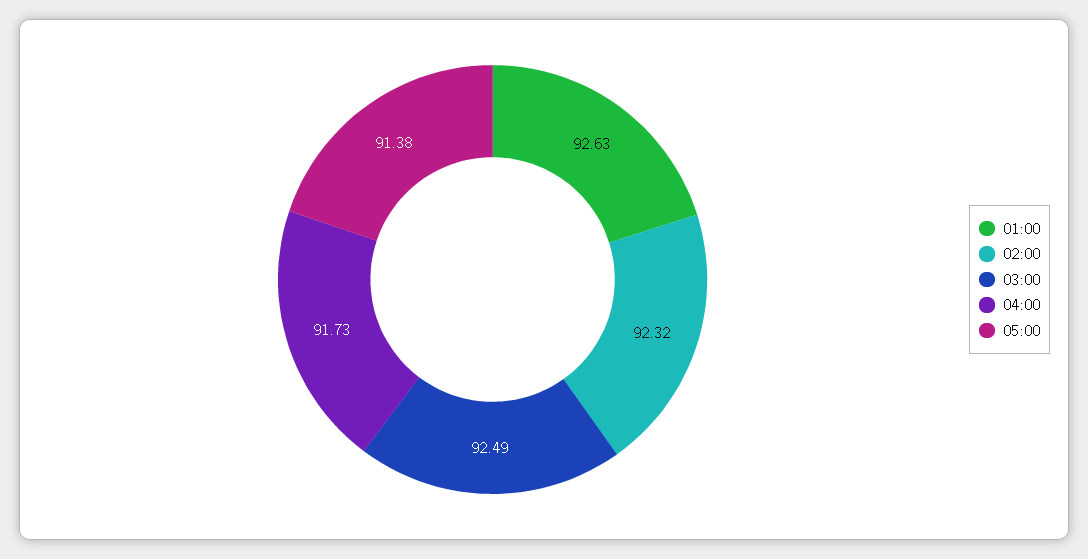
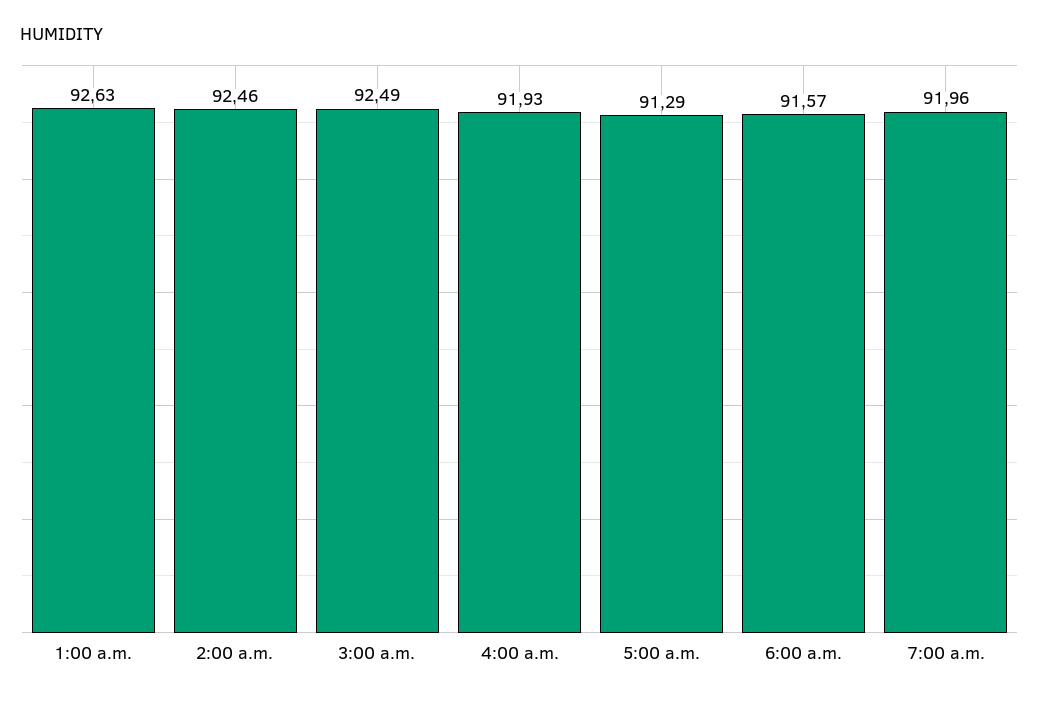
02:00: 92.32 -> 92.46
04:00: 91.73 -> 91.93
05:00: 91.38 -> 91.29
6:00 a.m.: none -> 91.57
7:00 a.m.: none -> 91.96

